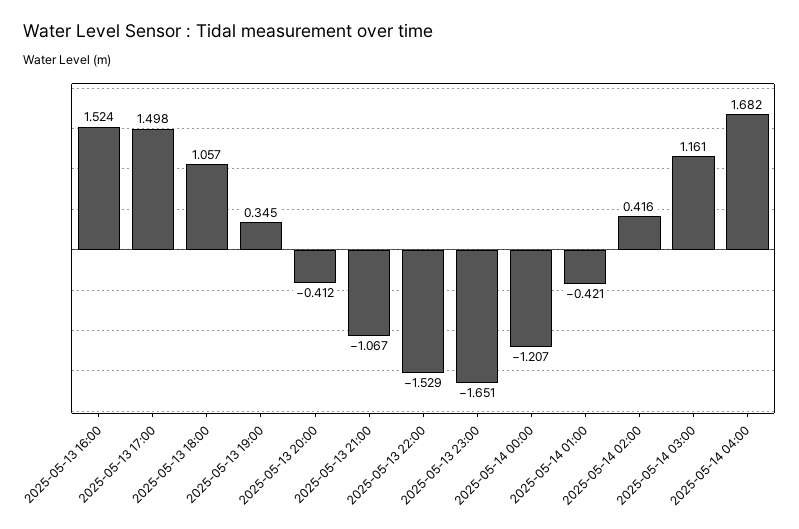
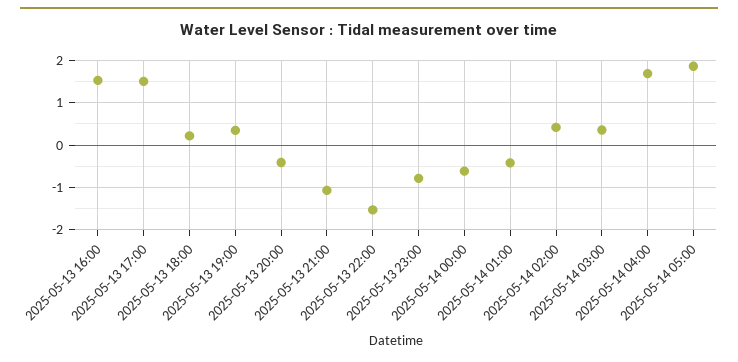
2025-05-13 18:00: 1.057 -> 0.2
2025-05-13 23:00: -1.651 -> -0.8
2025-05-14 00:00: -1.207 -> -0.6
2025-05-14 03:00: 1.161 -> 0.4
2025-05-14 05:00: none -> 1.8

